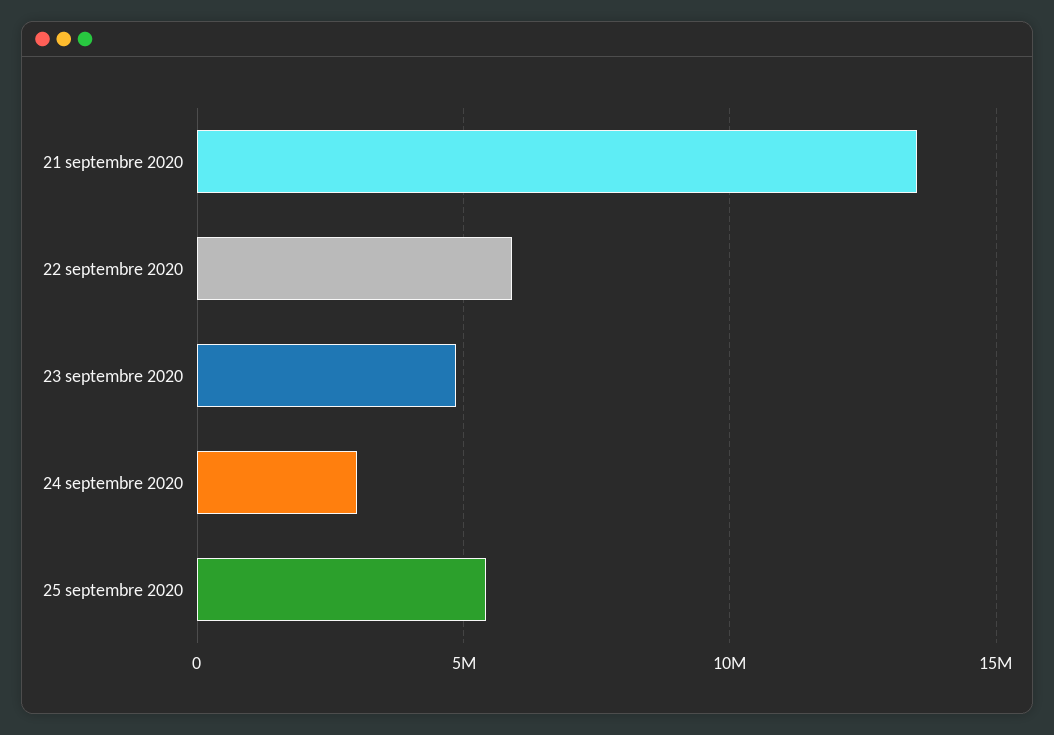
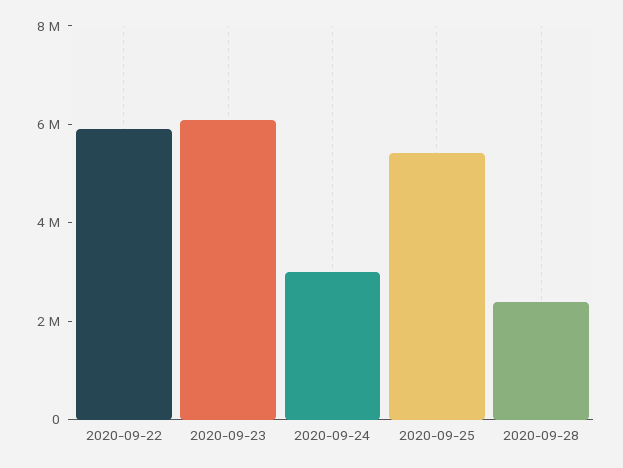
21 septembre 2020: 13500000 -> none
23 septembre 2020: 5000000 -> 6000000
2020-09-28: none -> 2500000

